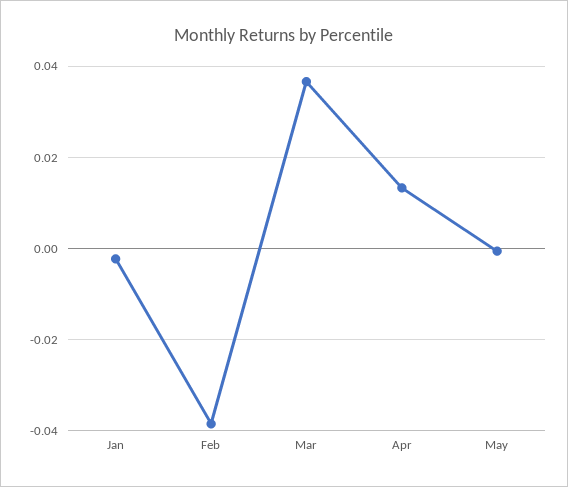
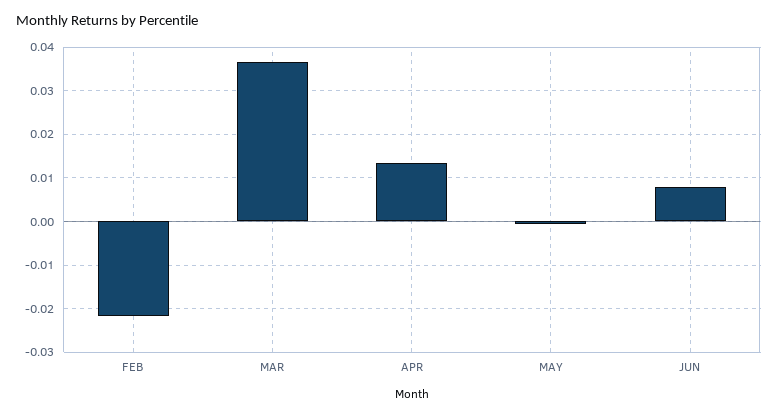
Jan: -0.002 -> none
Feb: -0.038 -> -0.022
JUN: none -> 0.008

